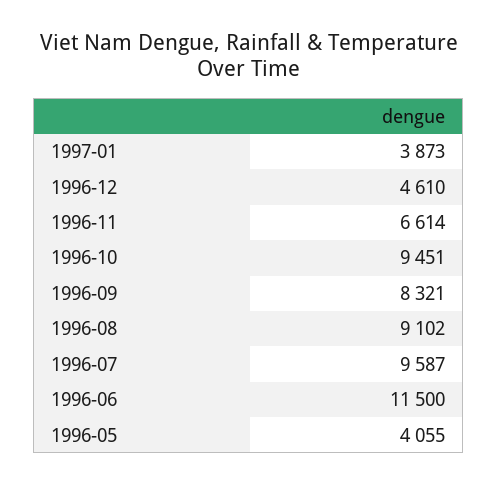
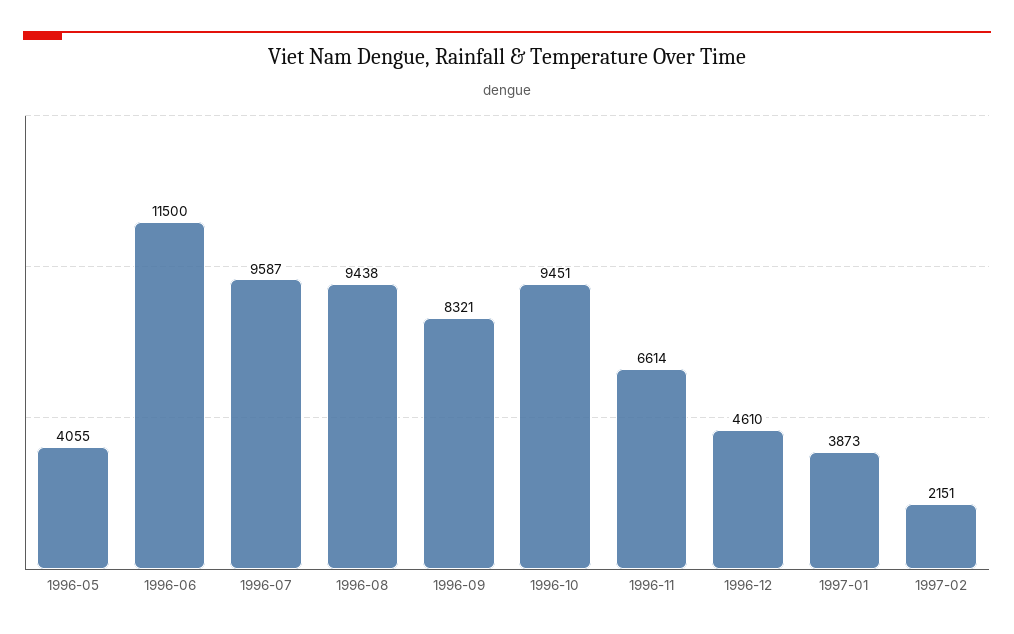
1996-08: 9102 -> 9438
1997-02: none -> 2151

